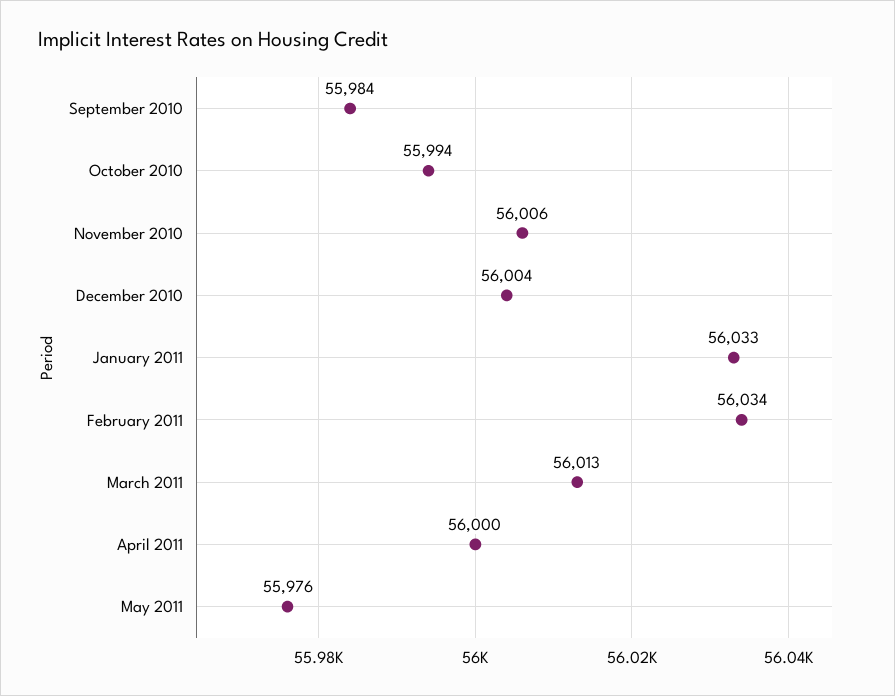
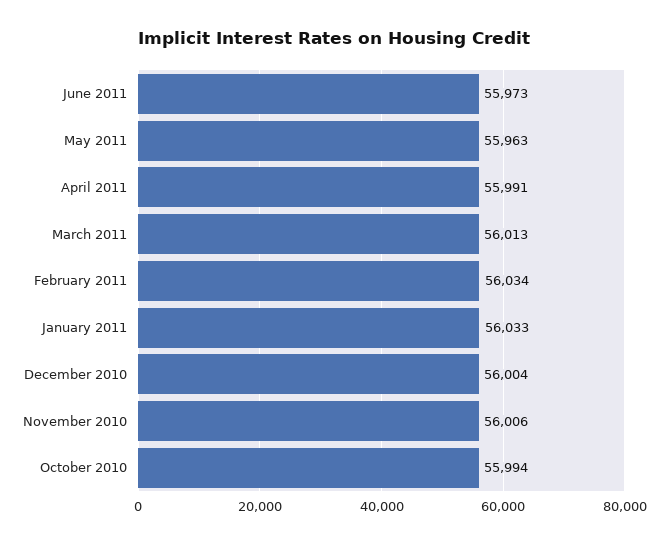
September 2010: 55984 -> none
April 2011: 56000 -> 55991
May 2011: 55976 -> 55963
June 2011: none -> 55973

